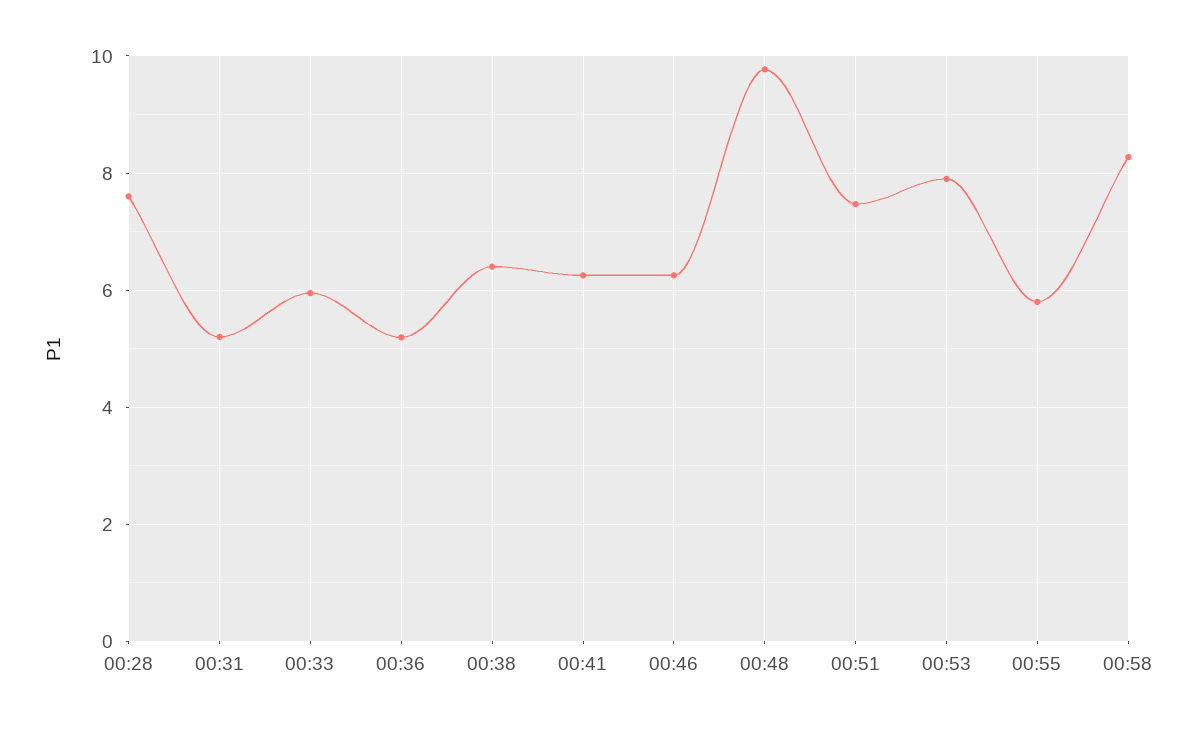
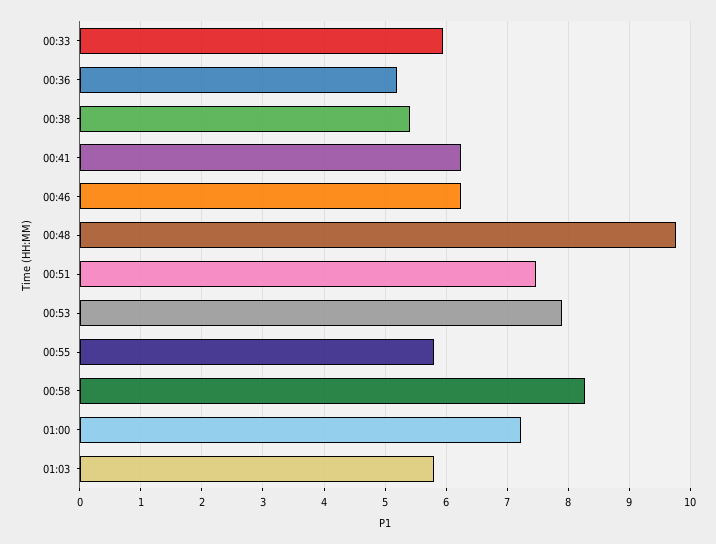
00:28: 7.6 -> none
00:31: 5.2 -> none
00:38: 6.4 -> 5.4
01:00: none -> 7.2
01:03: none -> 5.8

